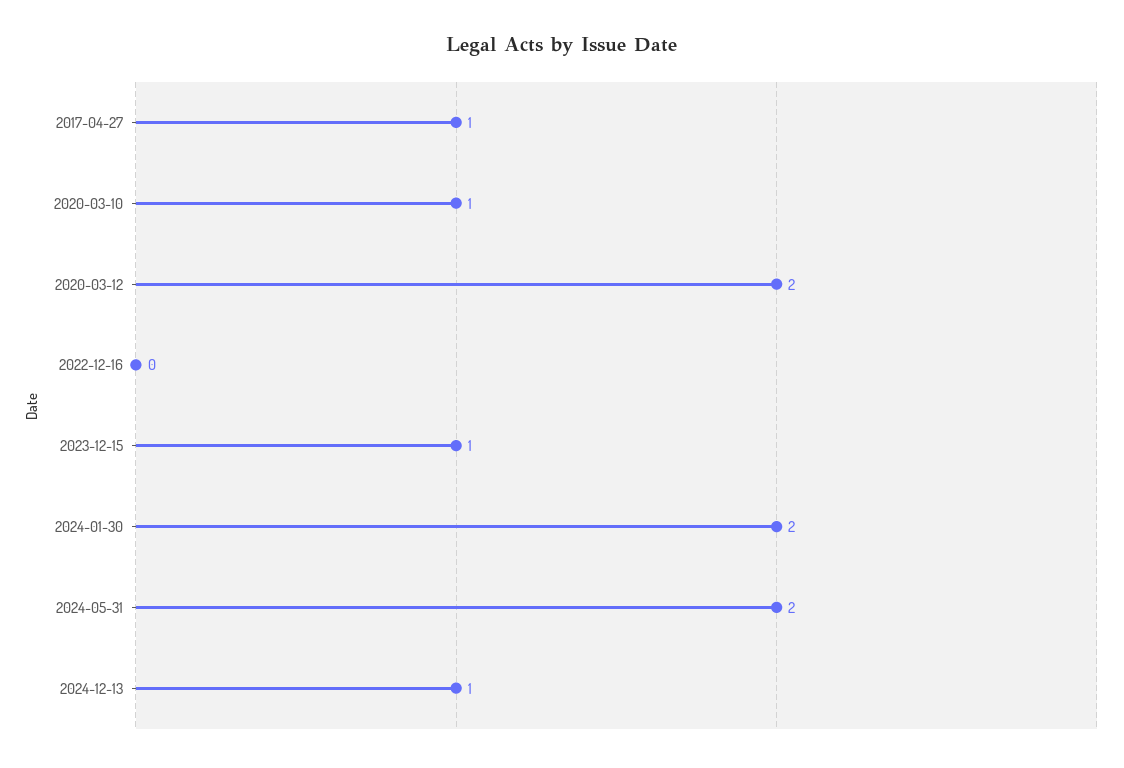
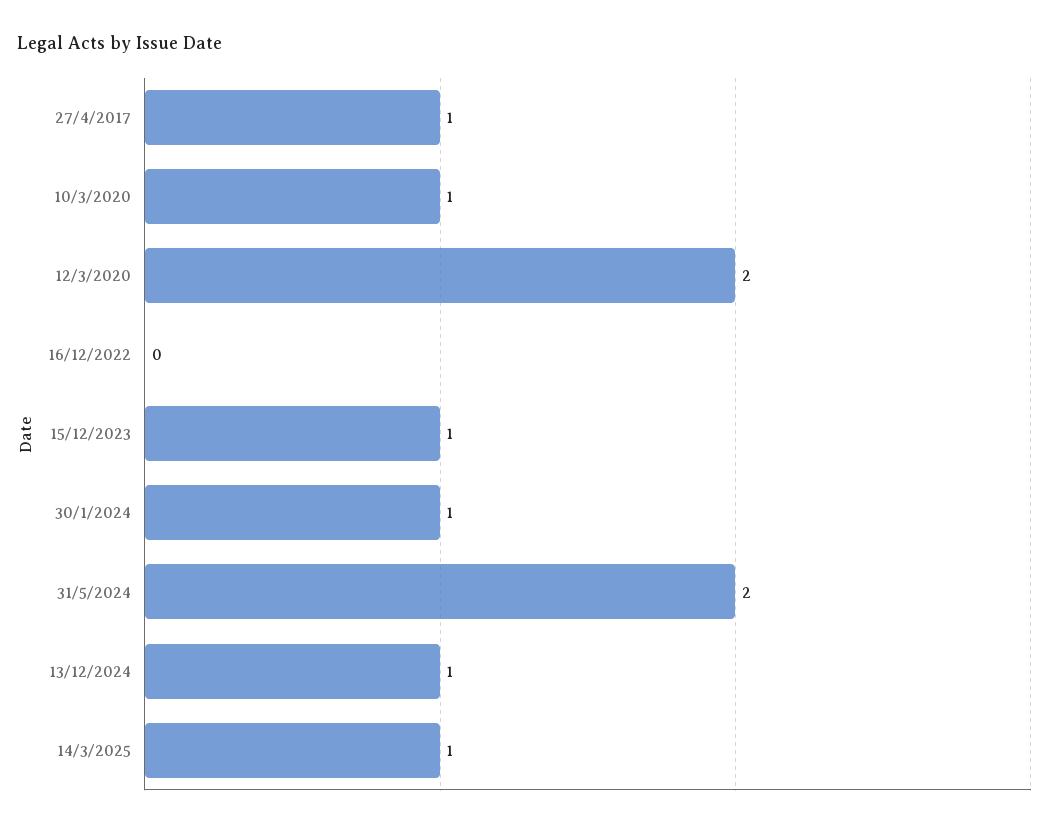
2024-01-30: 2 -> 1
14/3/2025: none -> 1

